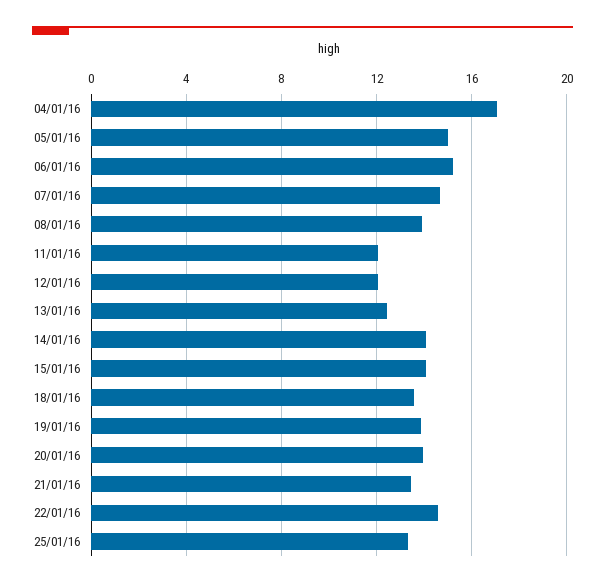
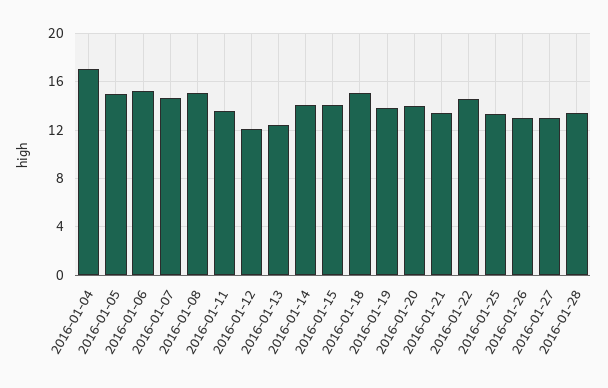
08/01/16: 14 -> 15
11/01/16: 12 -> 13.5
18/01/16: 13.5 -> 15
2016-01-26: none -> 13
2016-01-27: none -> 13
2016-01-28: none -> 13.5

